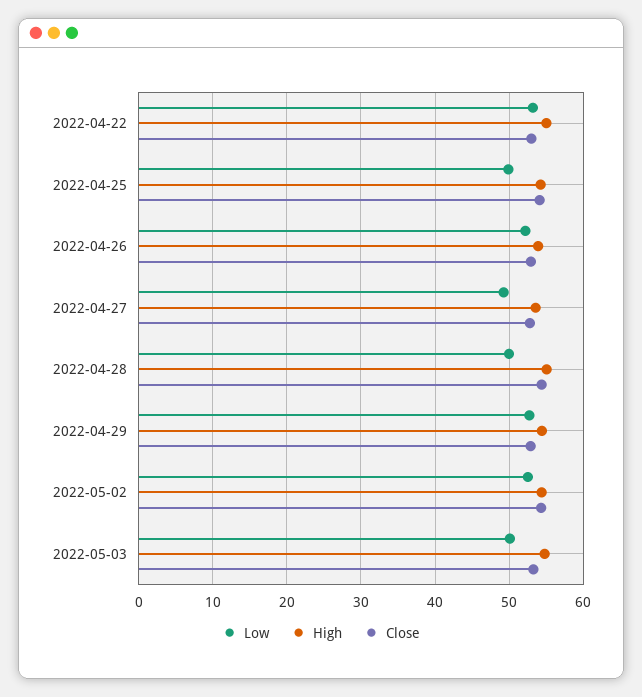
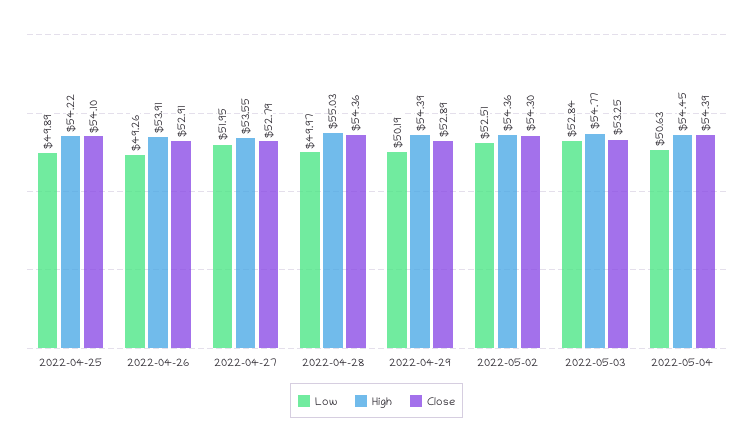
Low, 2022-04-22: 53 -> none
High, 2022-04-22: 55 -> none
Close, 2022-04-22: 53 -> none
Low, 2022-04-26: 52 -> 49.26
Low, 2022-04-27: 49 -> 51.95
Low, 2022-04-29: 53 -> 50.19
Low, 2022-05-03: 50 -> 52.84
Low, 2022-05-04: none -> 50.63
High, 2022-05-04: none -> 54.45
Close, 2022-05-04: none -> 54.39

